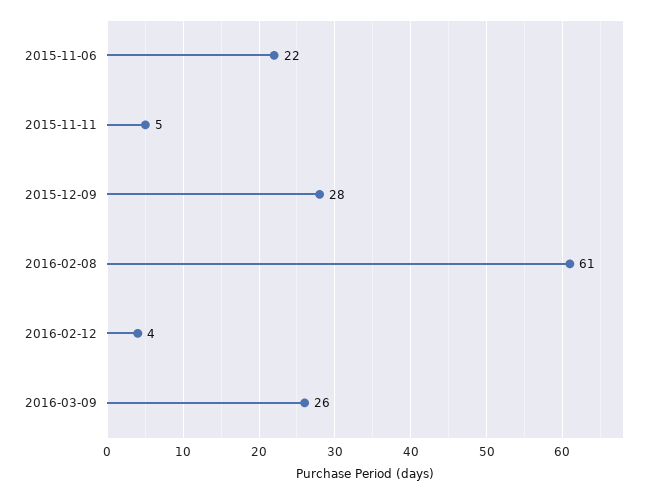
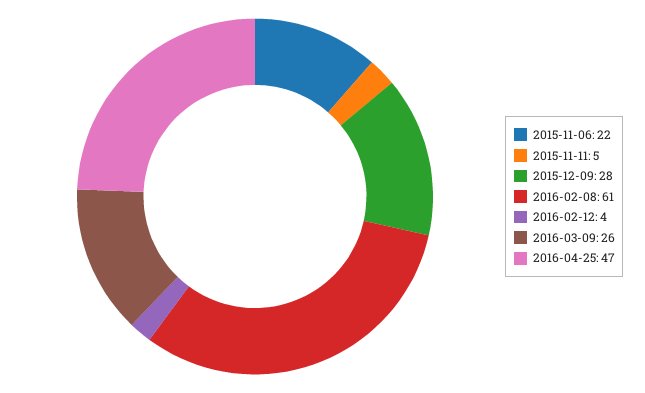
2016-04-25: none -> 47

